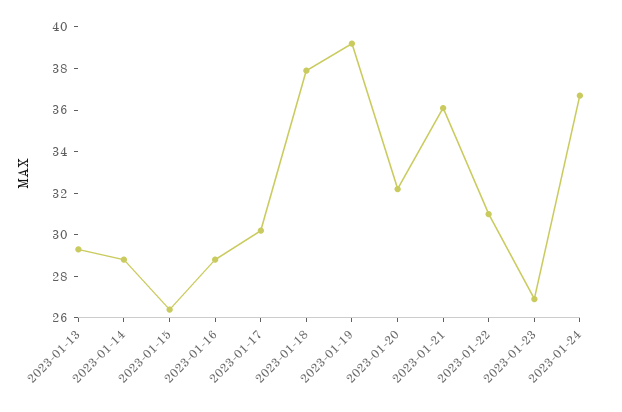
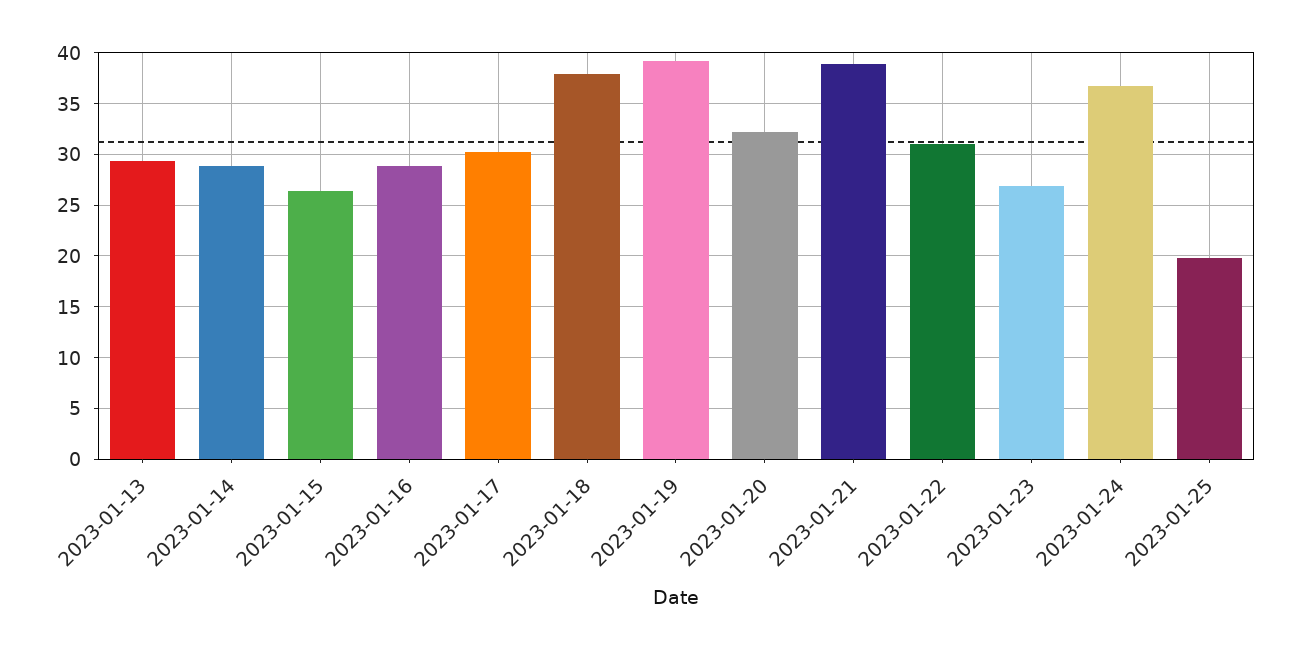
2023-01-21: 36 -> 39
2023-01-25: none -> 20

